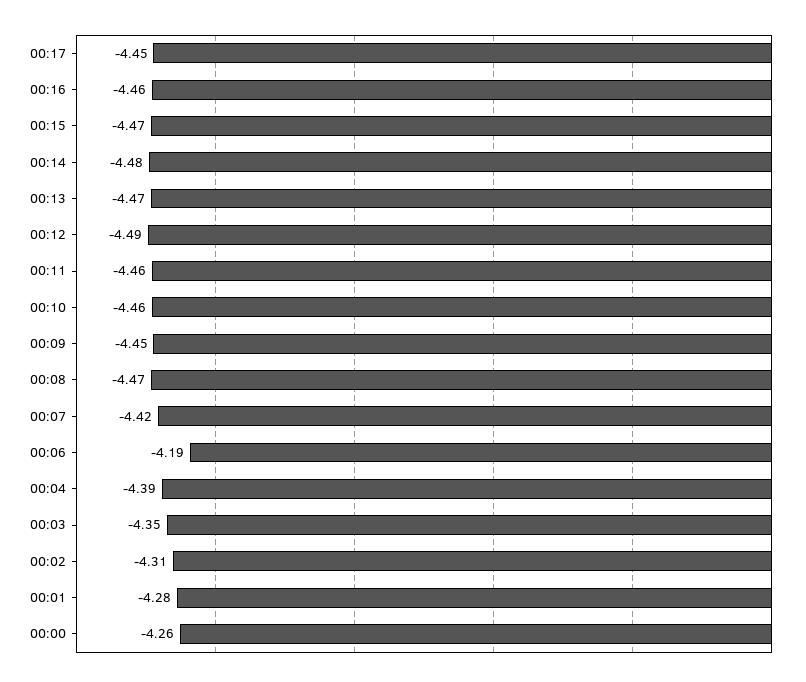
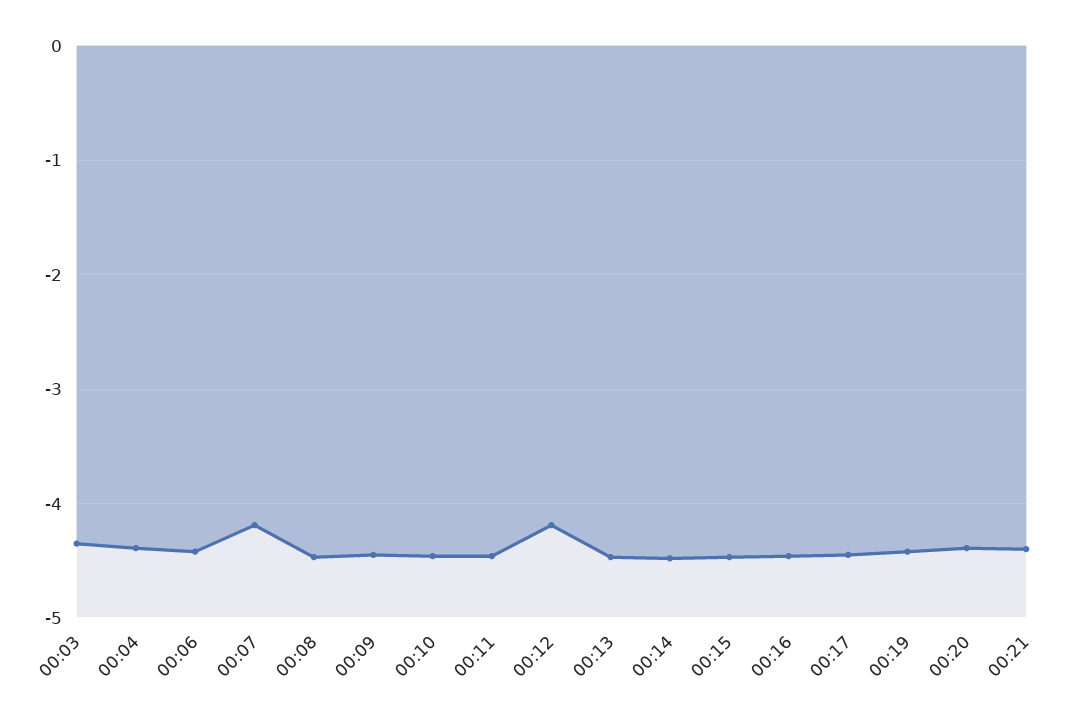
00:12: -4.49 -> -4.2
00:07: -4.42 -> -4.2
00:06: -4.19 -> -4.4
00:02: -4.31 -> none
00:01: -4.28 -> none
00:00: -4.26 -> none
00:19: none -> -4.4
00:20: none -> -4.4
00:21: none -> -4.4

